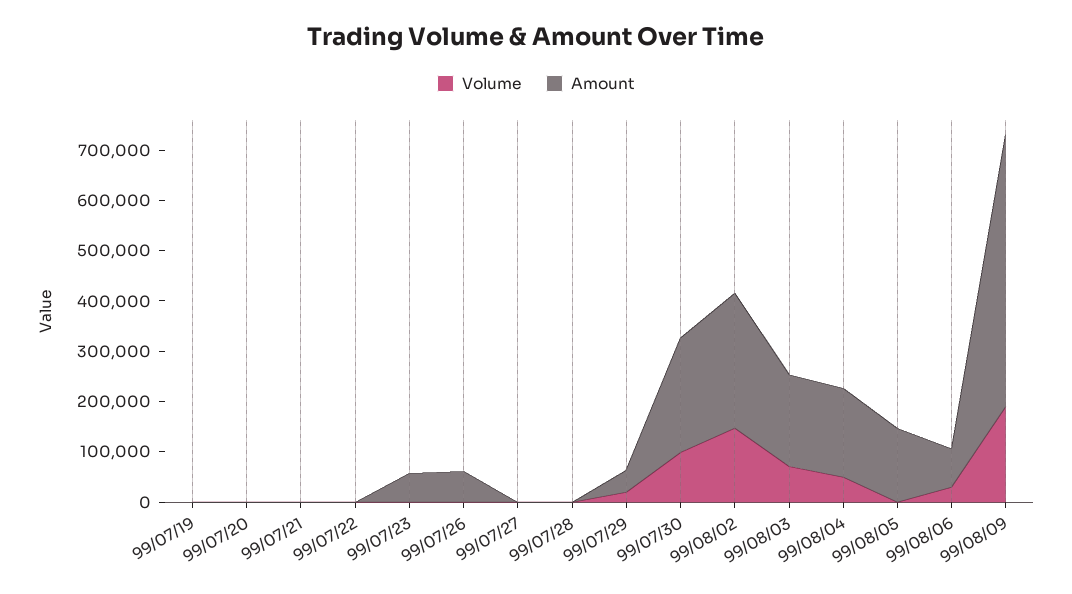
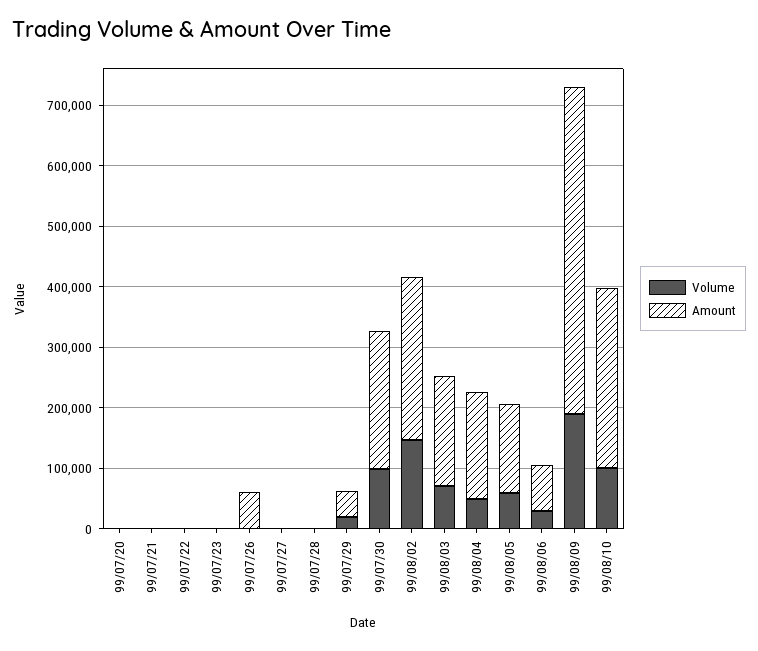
Volume, 99/07/19: 0 -> none
Amount, 99/07/19: 0 -> none
Amount, 99/07/23: 60000 -> 0
Volume, 99/08/05: 0 -> 60000
Volume, 99/08/10: none -> 100000
Amount, 99/08/10: none -> 300000

